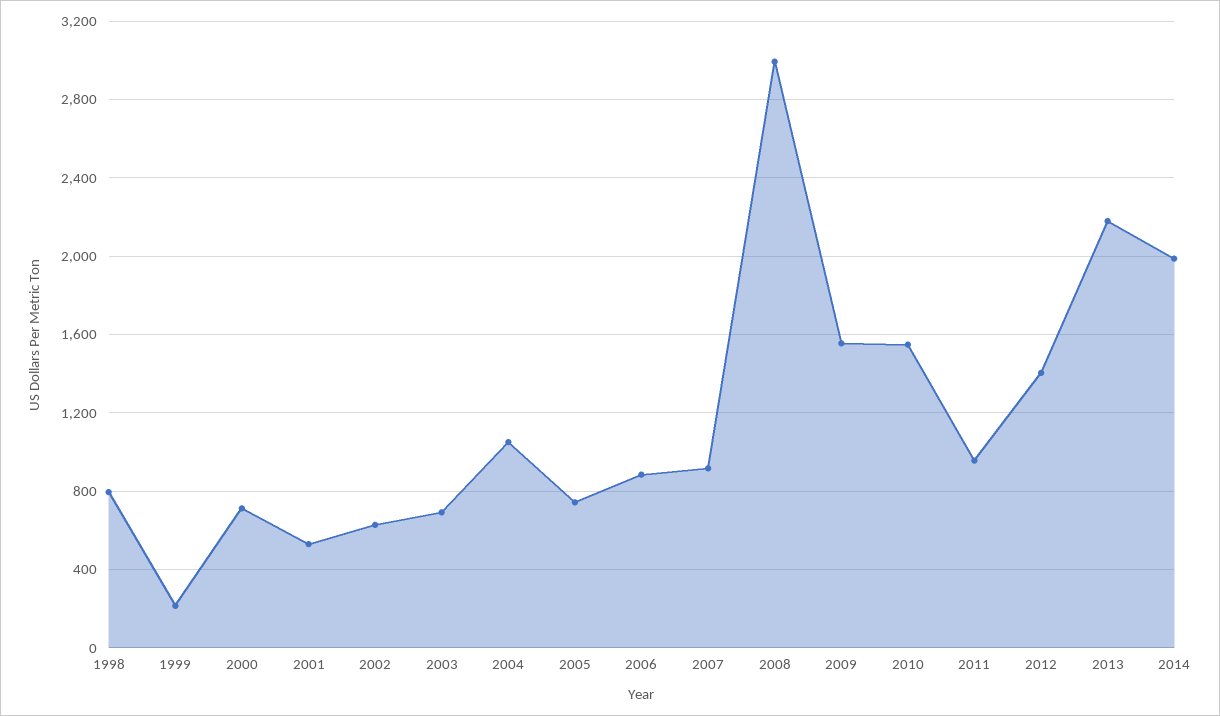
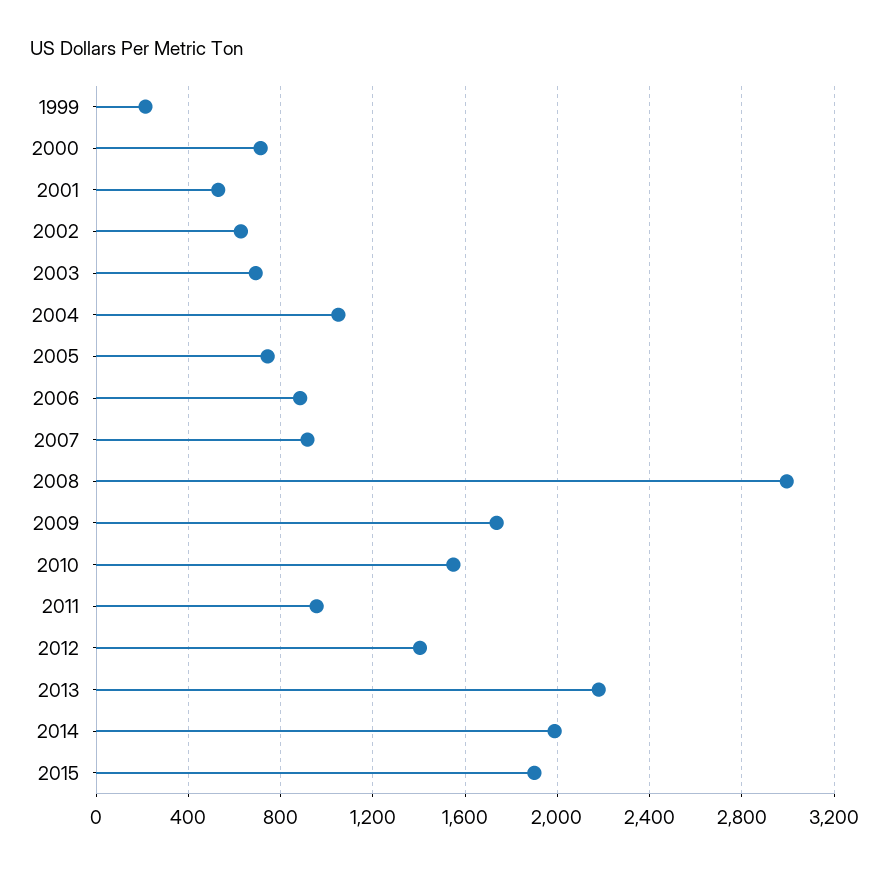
1998: 800 -> none
2009: 1550 -> 1750
2015: none -> 1900

